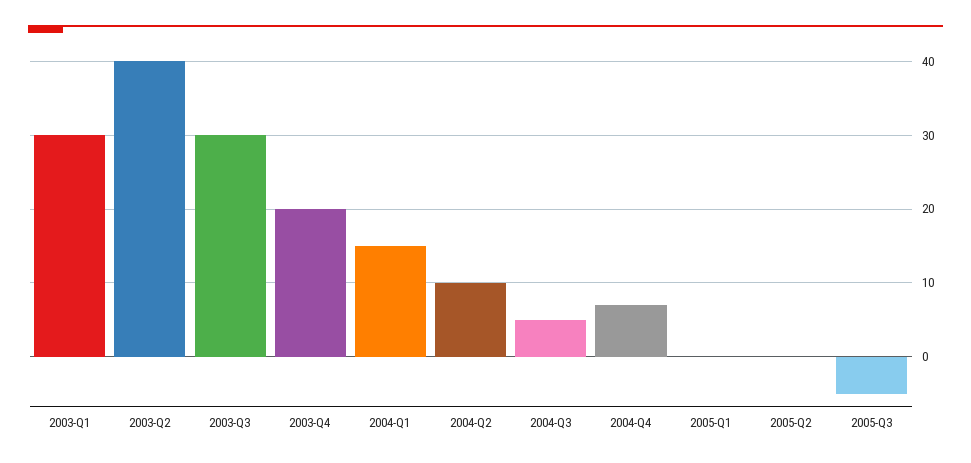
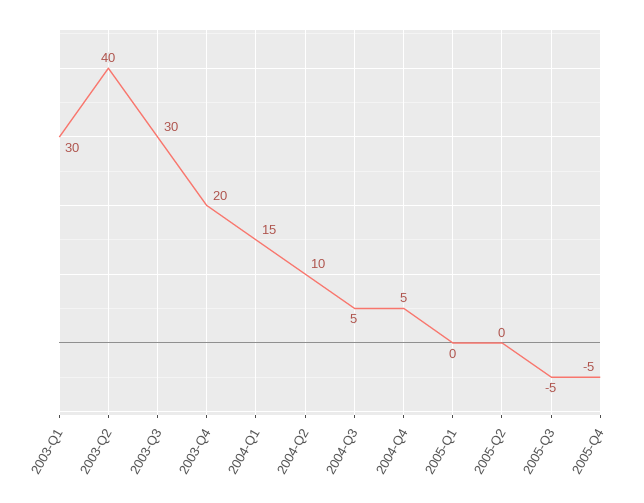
2004-Q4: 7 -> 5
2005-Q4: none -> -5

